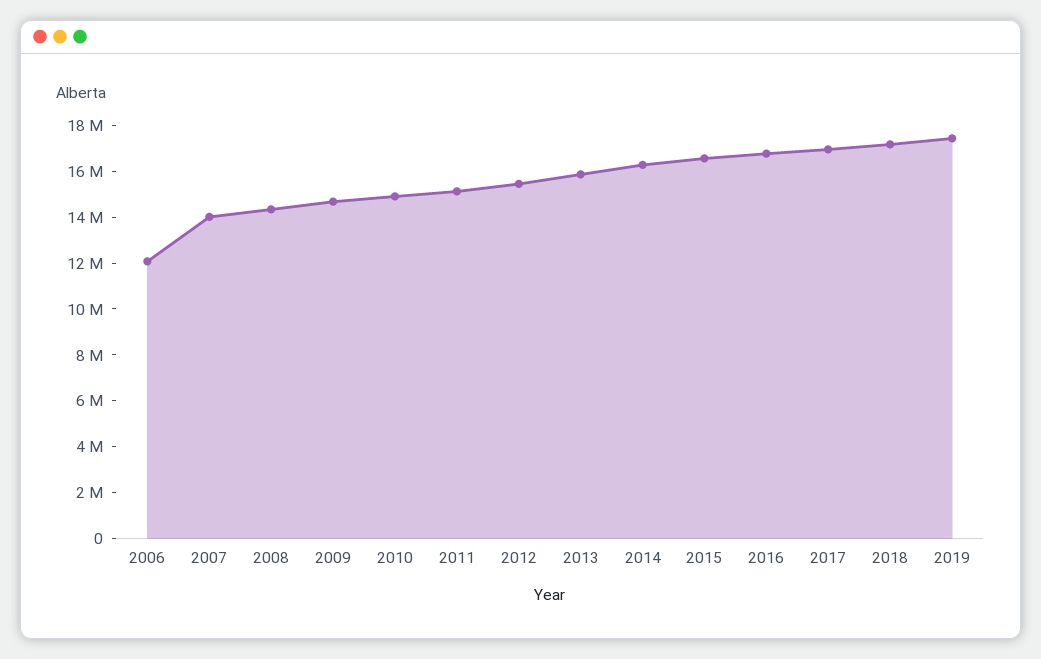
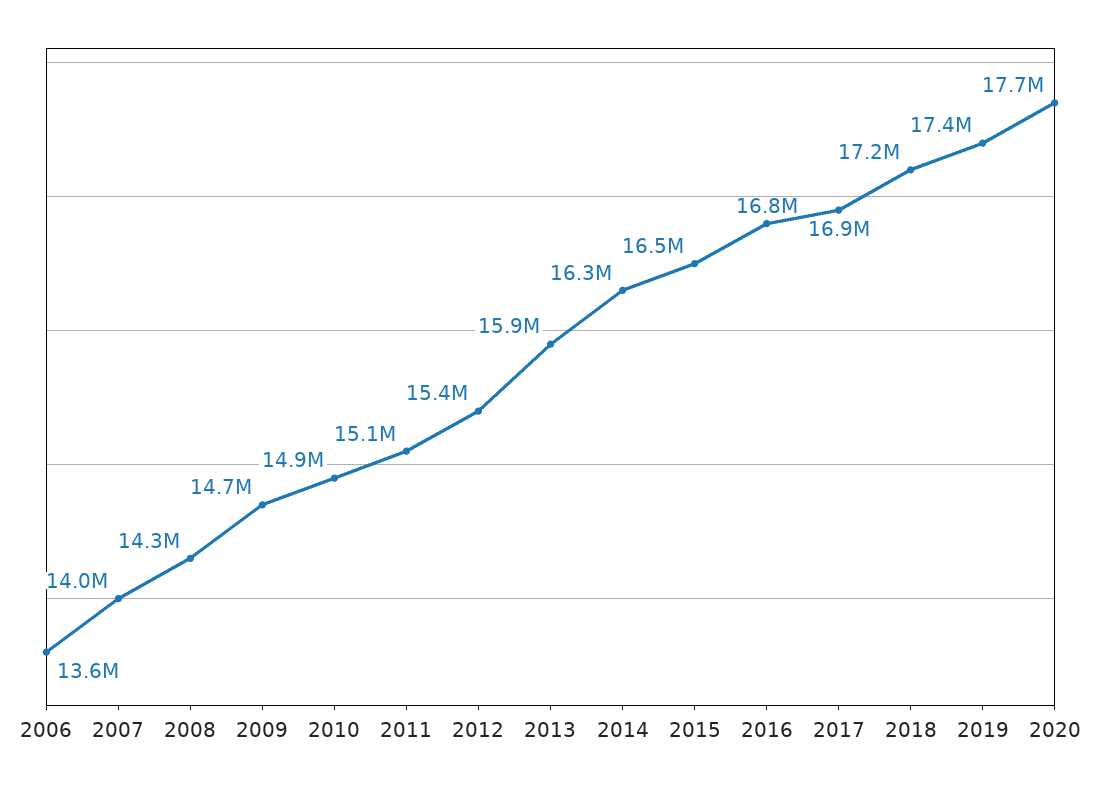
2006: 12000000 -> 13600000
2020: none -> 17700000

